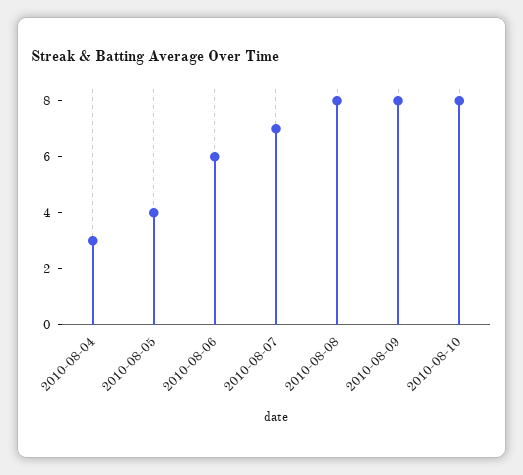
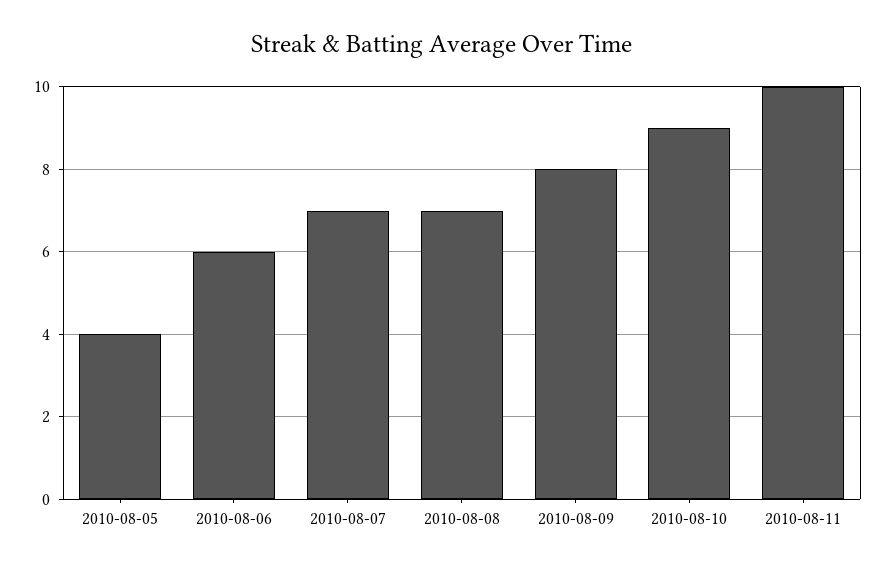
2010-08-04: 3 -> none
2010-08-08: 8 -> 7
2010-08-10: 8 -> 9
2010-08-11: none -> 10

